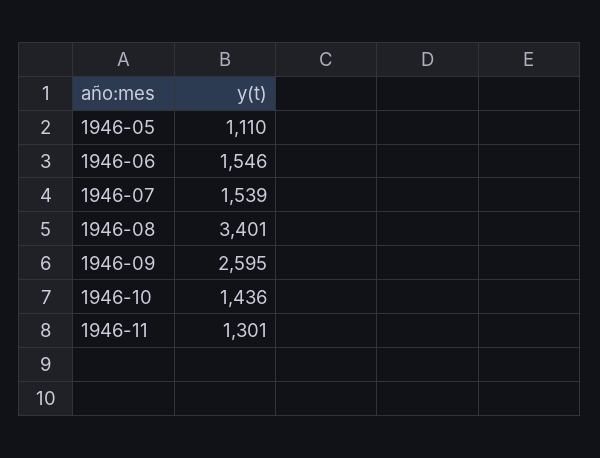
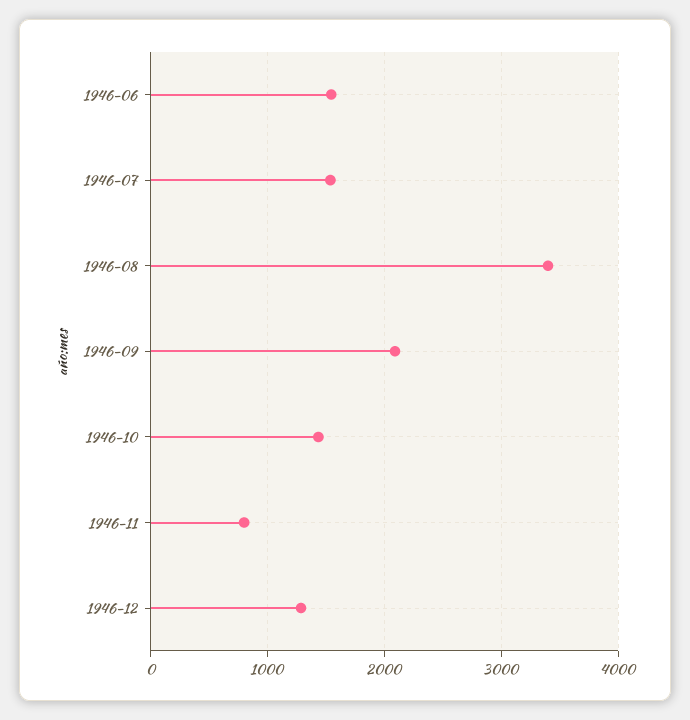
1946-05: 1110 -> none
1946-09: 2595 -> 2100
1946-11: 1301 -> 800
1946-12: none -> 1300

